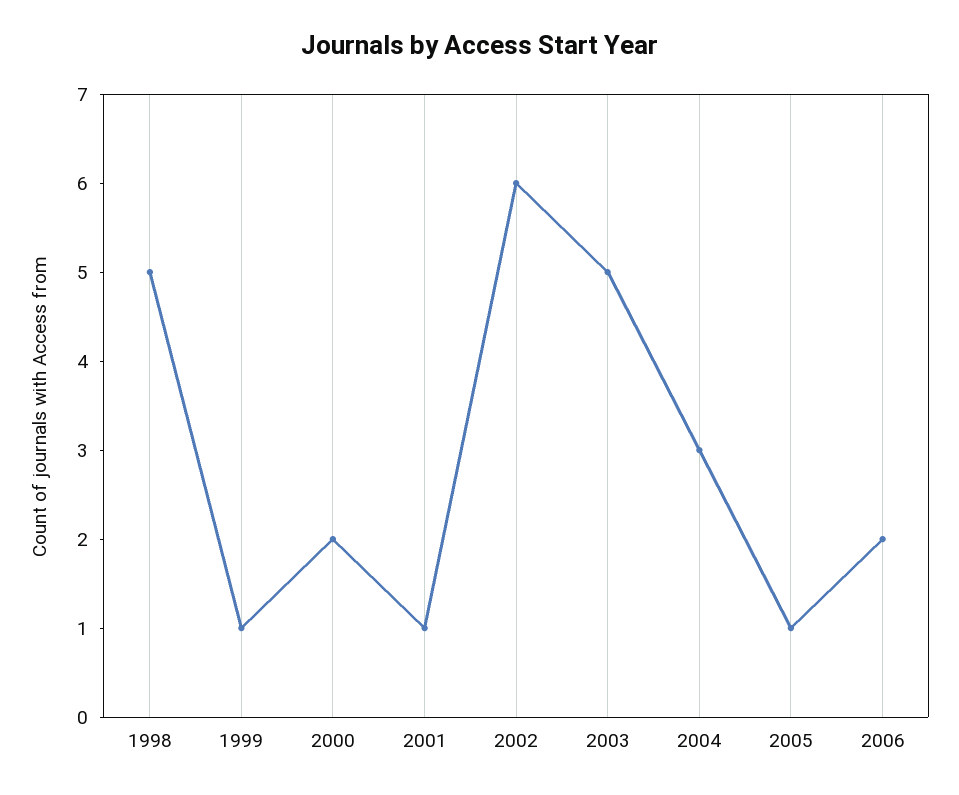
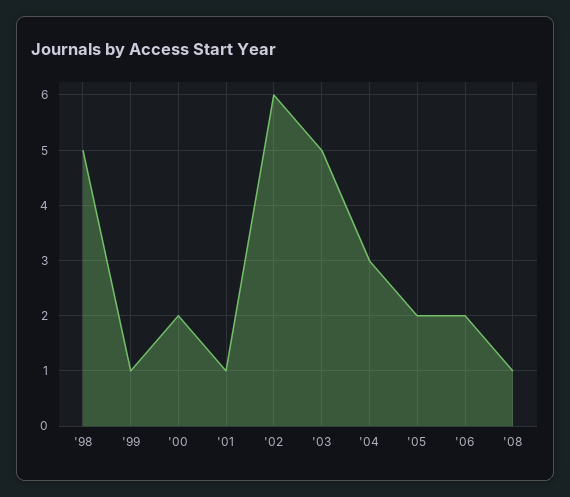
2005: 1 -> 2
'08: none -> 1

